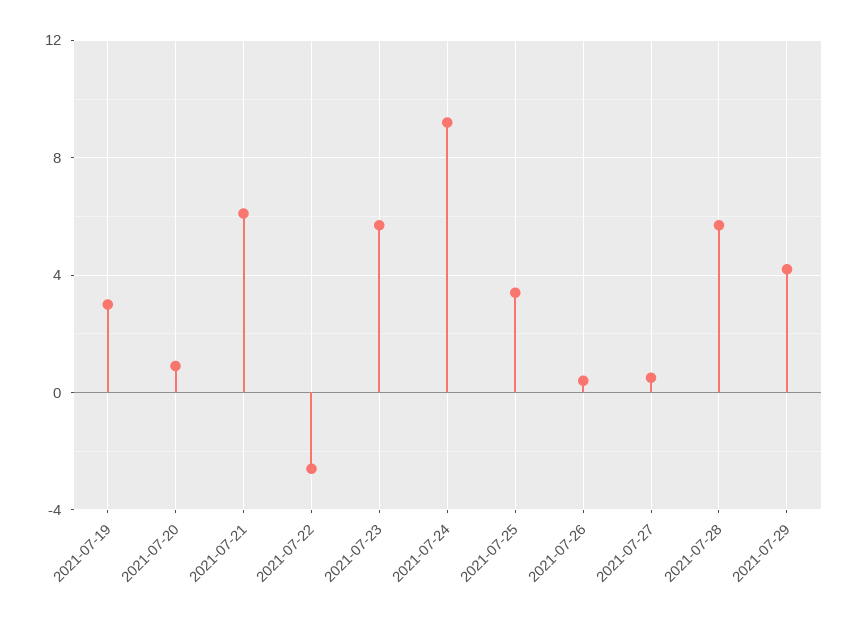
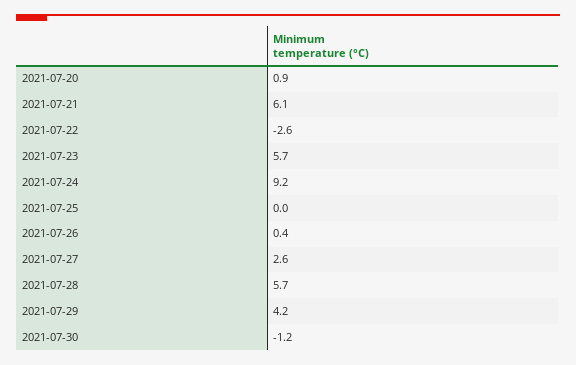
2021-07-19: 3 -> none
2021-07-25: 3.5 -> 0
2021-07-27: 0.5 -> 2.6
2021-07-30: none -> -1.2

